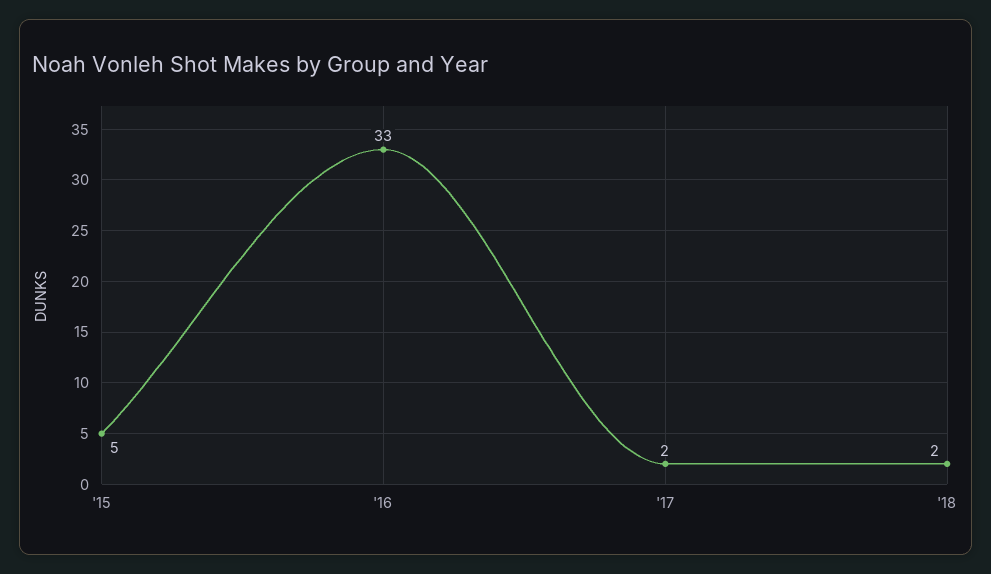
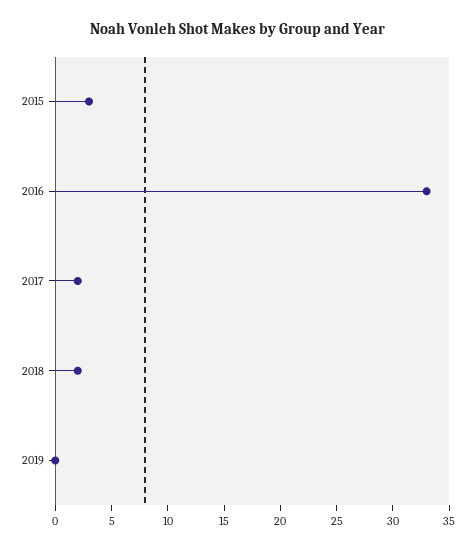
'15: 5 -> 3
2019: none -> 0

